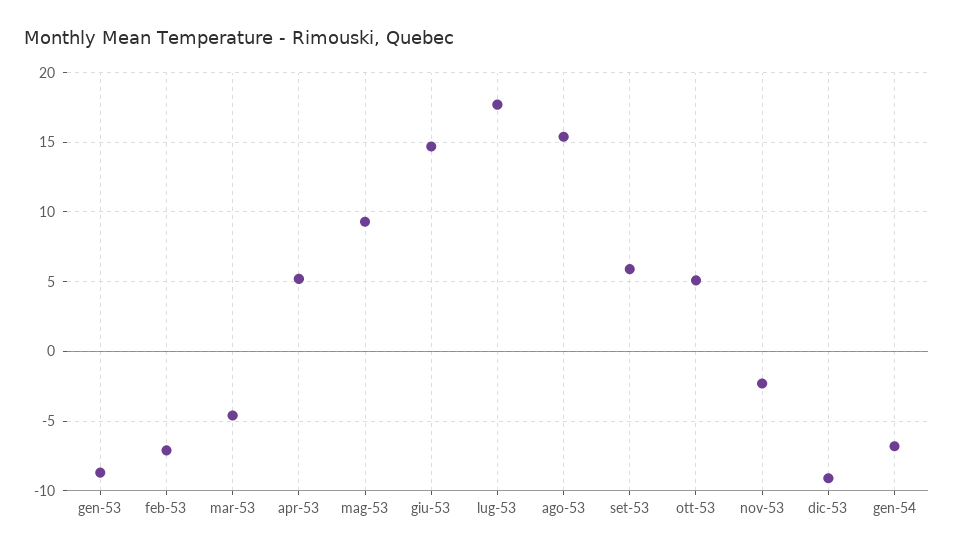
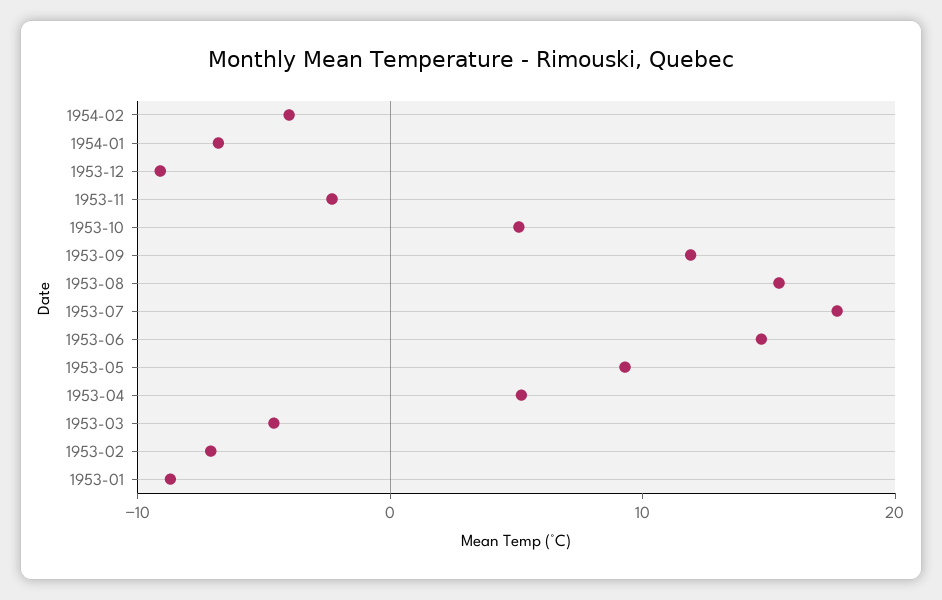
set-53: 6 -> 12
1954-02: none -> -4

